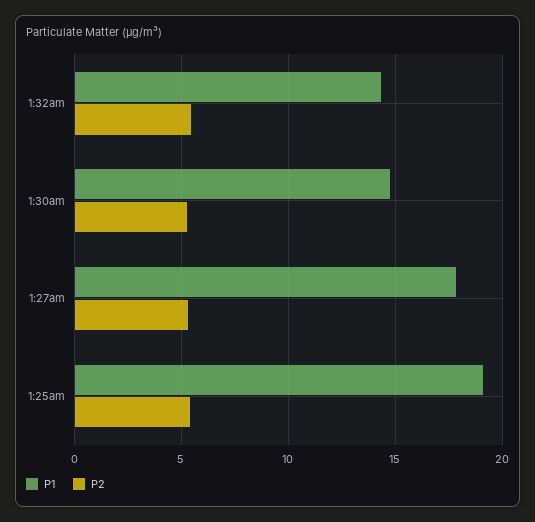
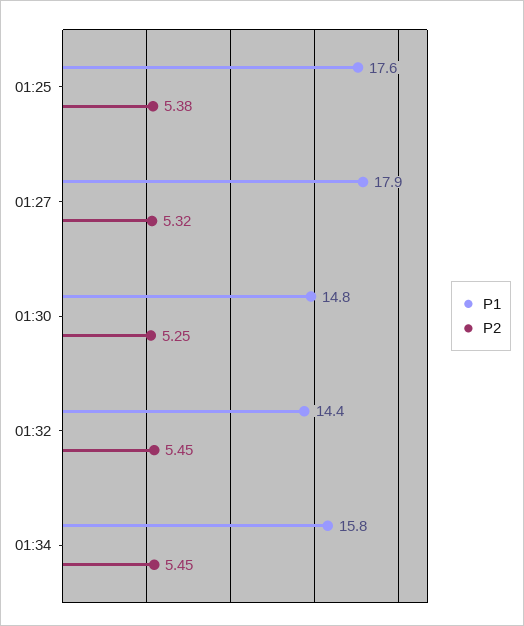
P1, 1:25am: 19 -> 17.6
P1, 01:34: none -> 15.8
P2, 01:34: none -> 5.45

